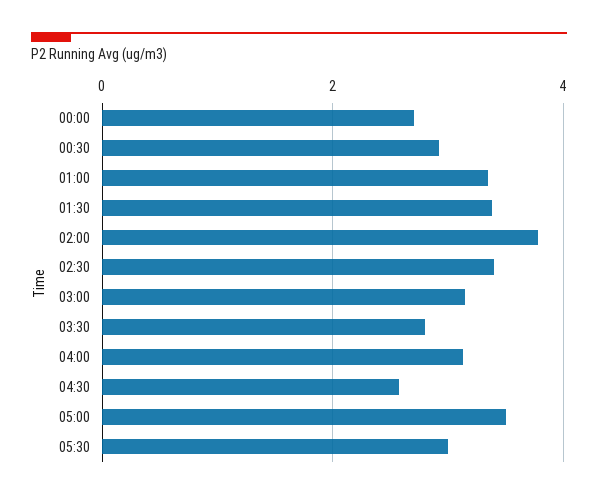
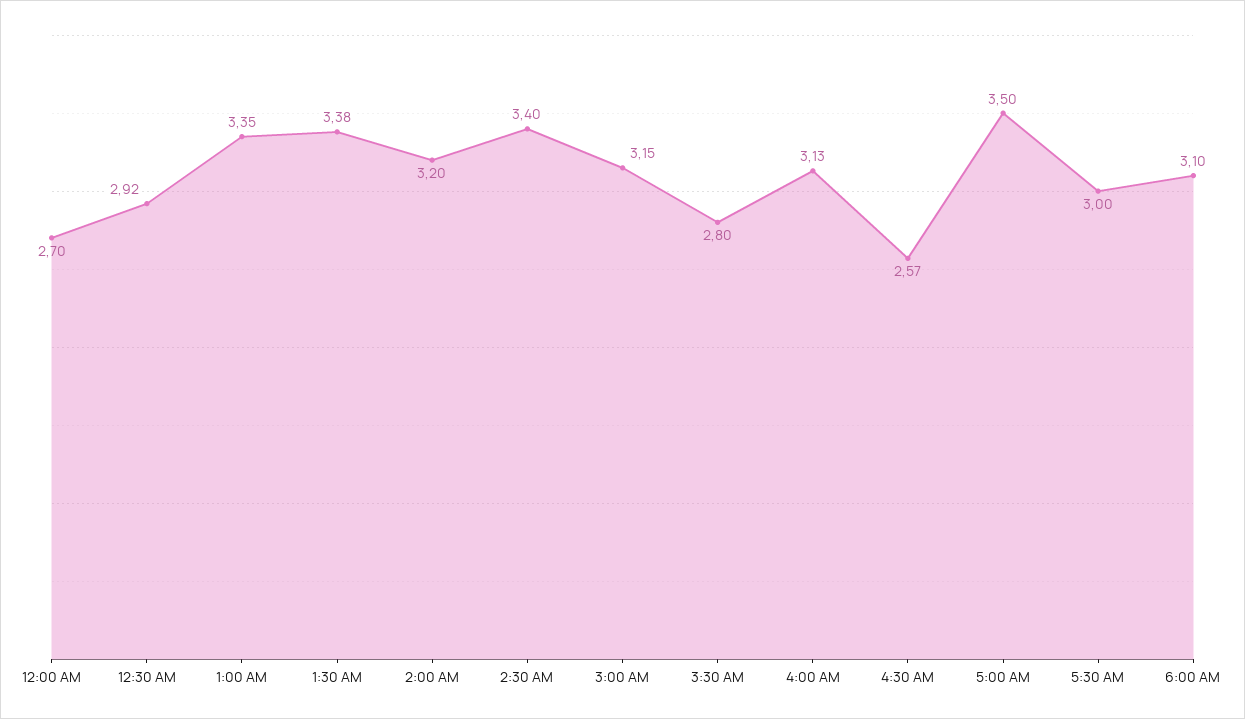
02:00: 3.8 -> 3.2
6:00 AM: none -> 3.1

